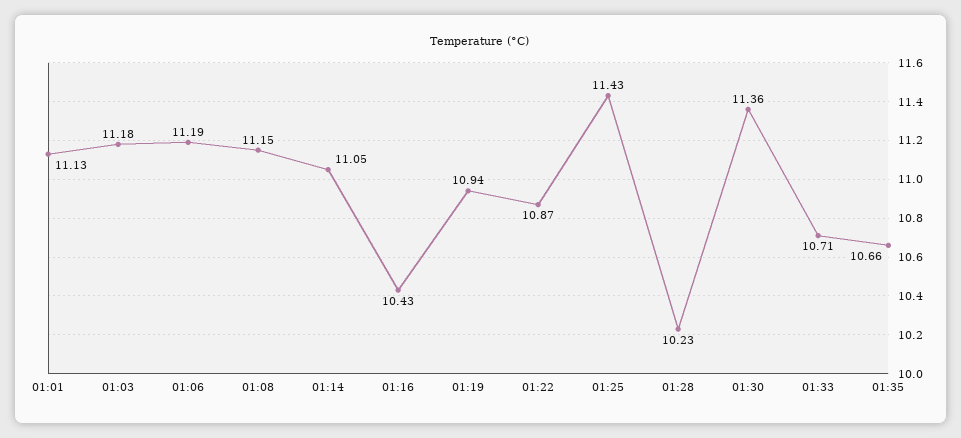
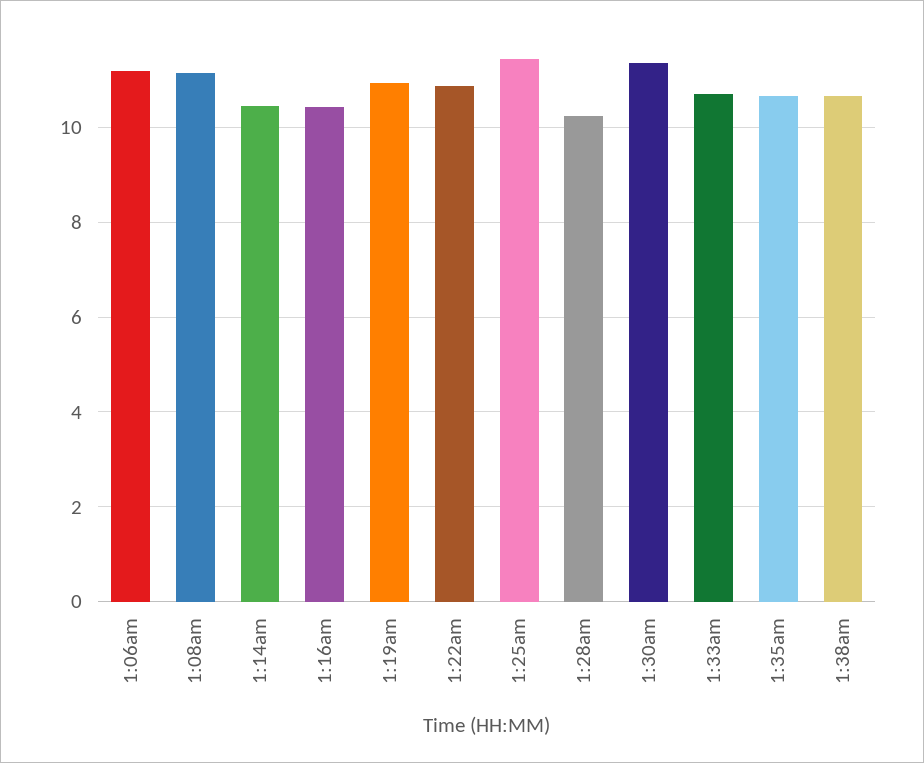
01:01: 11.13 -> none
01:03: 11.18 -> none
01:14: 11.05 -> 10.4
1:38am: none -> 10.6

